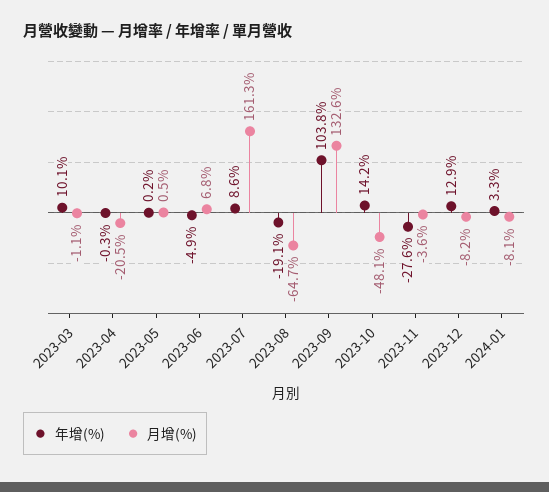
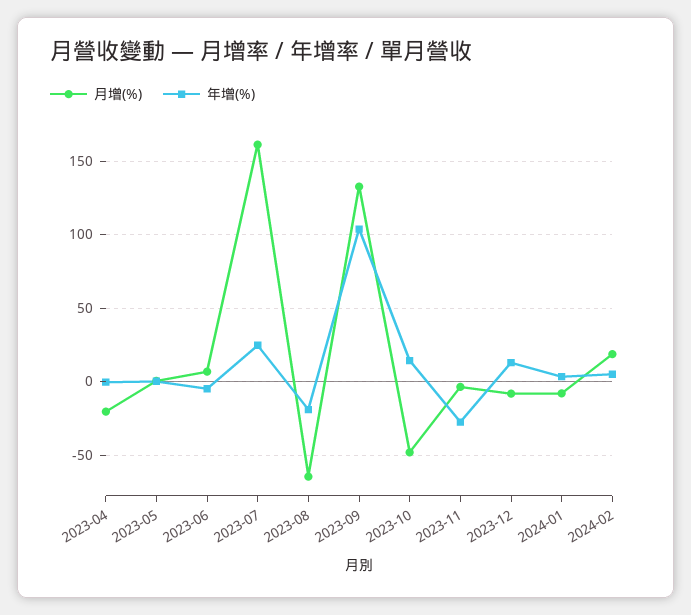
年增(%), 2023-03: 10.1 -> none
月增(%), 2023-03: -1.1 -> none
年增(%), 2023-07: 8.6 -> 25
月增(%), 2024-02: none -> 20
年增(%), 2024-02: none -> 5

